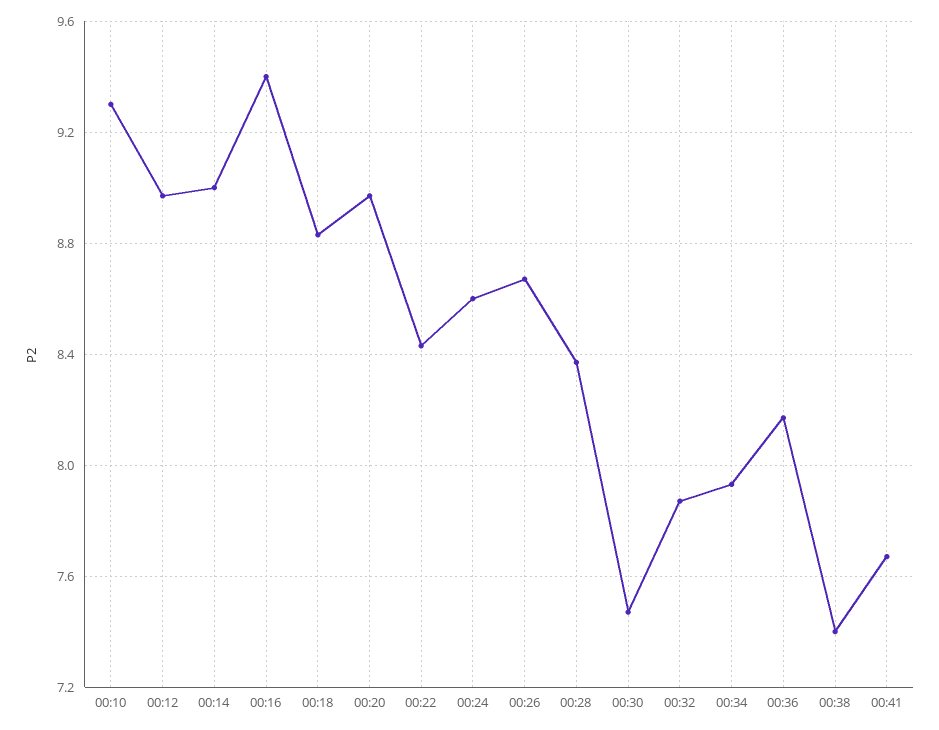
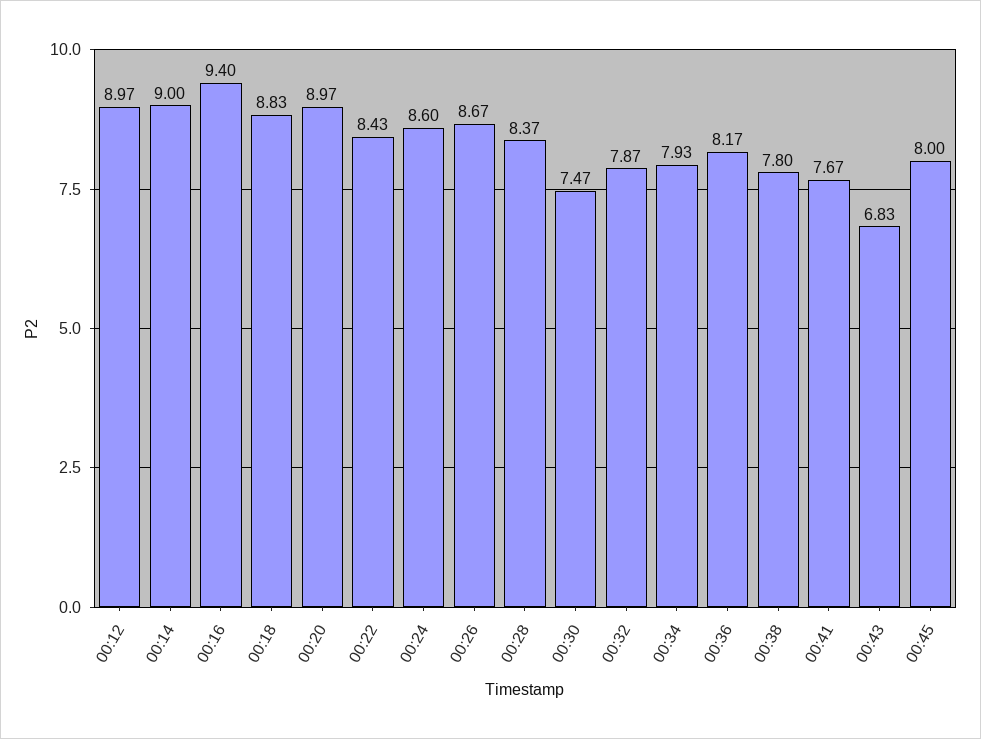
00:10: 9.3 -> none
00:38: 7.4 -> 7.8
00:43: none -> 6.83
00:45: none -> 8

